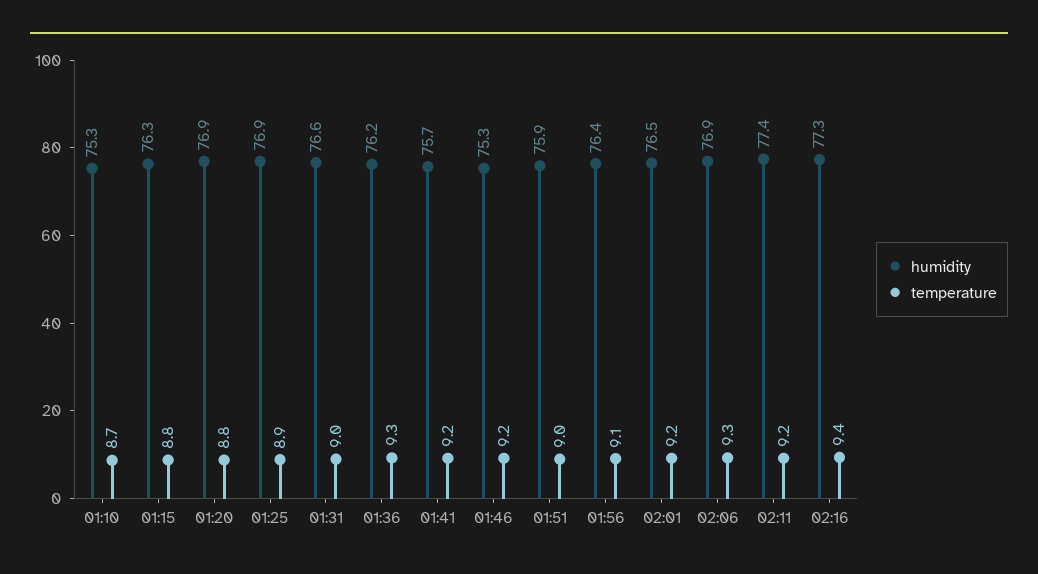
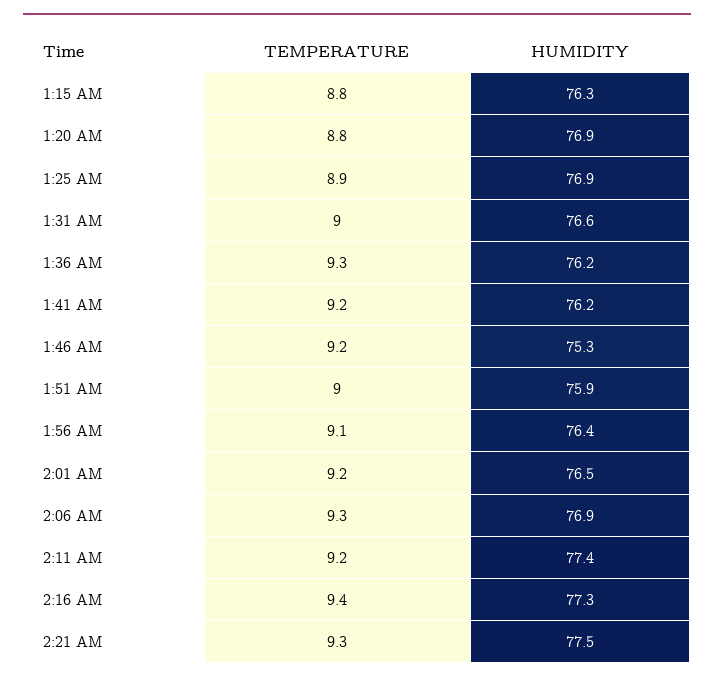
humidity, 01:10: 75.3 -> none
temperature, 01:10: 8.7 -> none
humidity, 01:41: 75.7 -> 76.2
temperature, 2:21 AM: none -> 9.3
humidity, 2:21 AM: none -> 77.5

